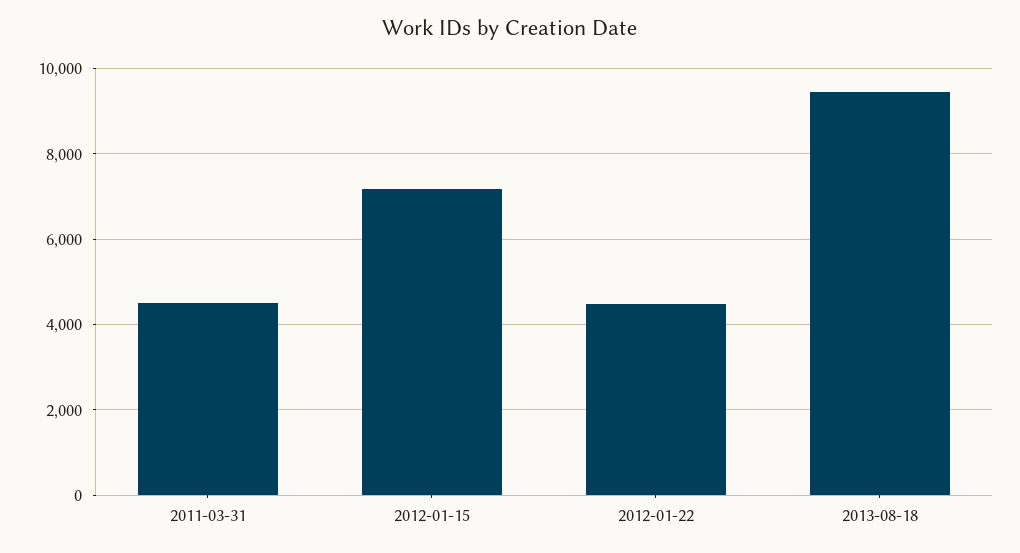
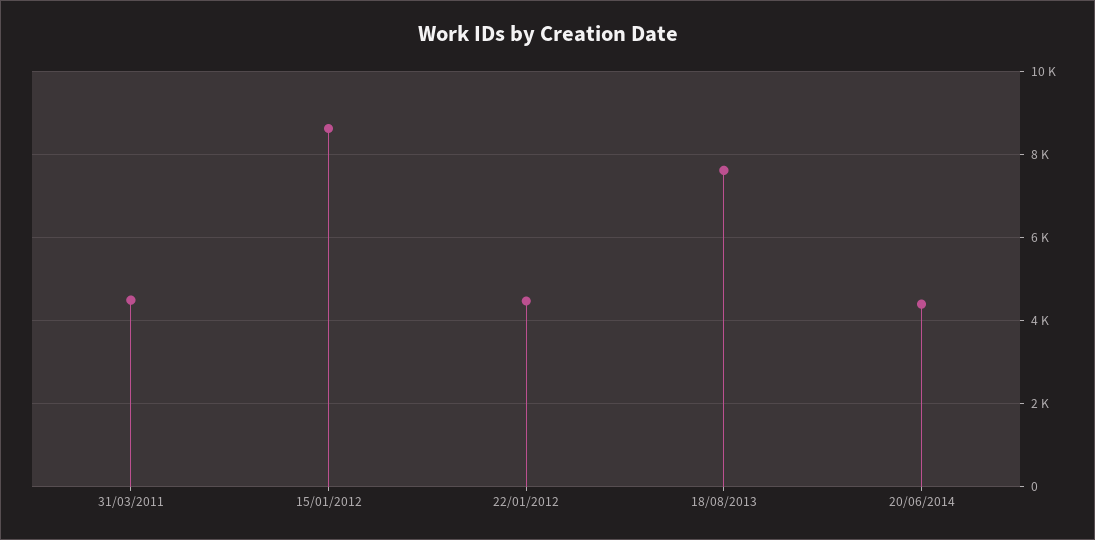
2012-01-15: 7200 -> 8600
2013-08-18: 9400 -> 7600
20/06/2014: none -> 4400

